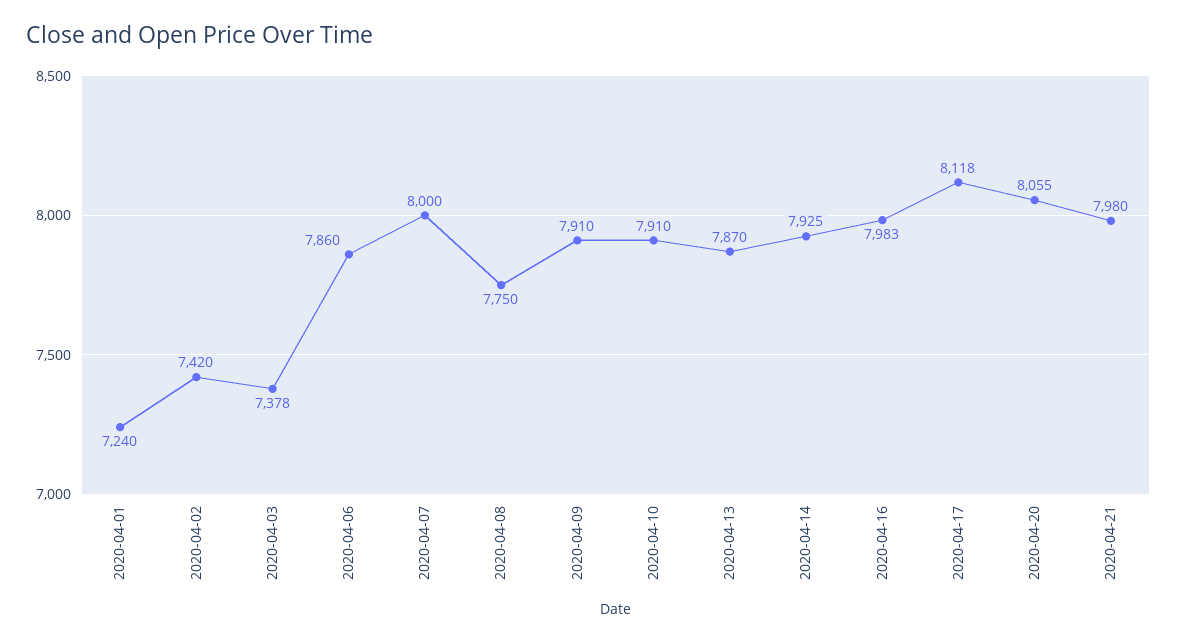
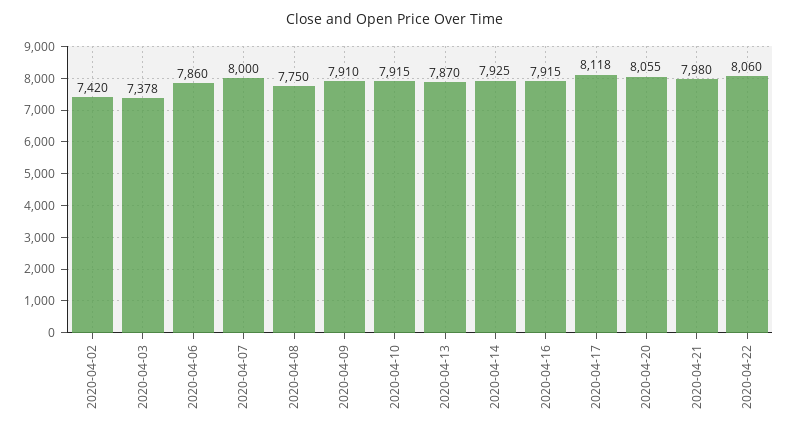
2020-04-01: 7240 -> none
2020-04-10: 7910 -> 7915
2020-04-16: 7983 -> 7915
2020-04-22: none -> 8060

